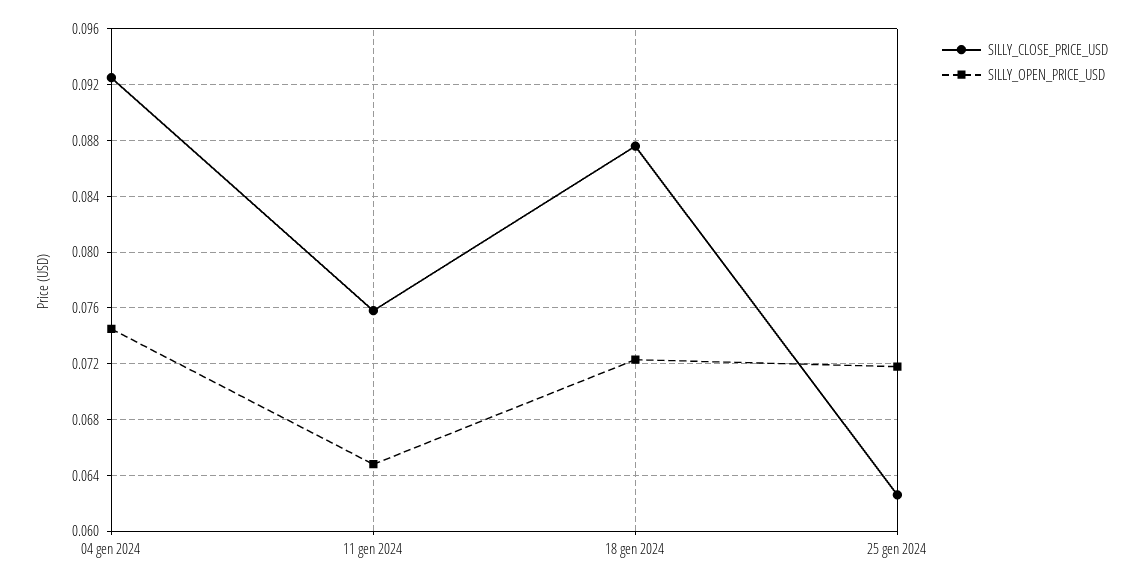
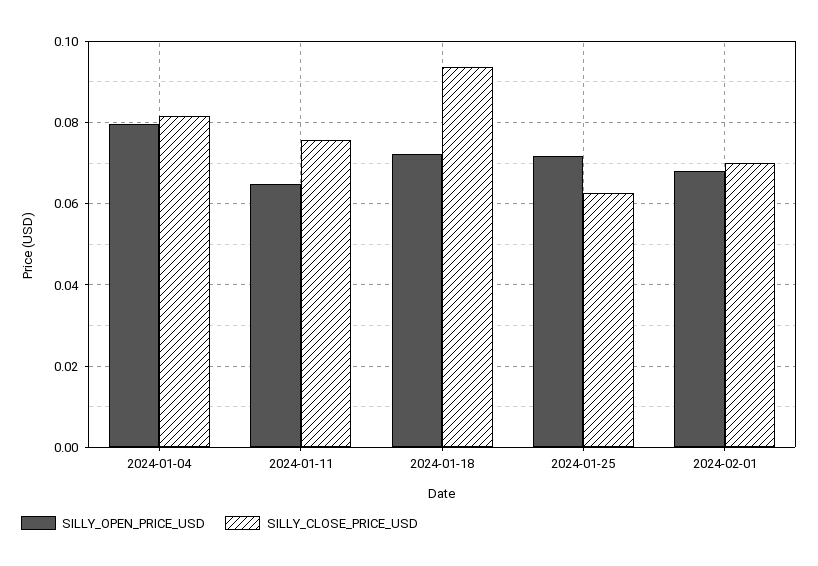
SILLY_CLOSE_PRICE_USD, 04 gen 2024: 0.0925 -> 0.082
SILLY_OPEN_PRICE_USD, 04 gen 2024: 0.0745 -> 0.08
SILLY_CLOSE_PRICE_USD, 18 gen 2024: 0.0875 -> 0.094
SILLY_OPEN_PRICE_USD, 2024-02-01: none -> 0.068
SILLY_CLOSE_PRICE_USD, 2024-02-01: none -> 0.07

